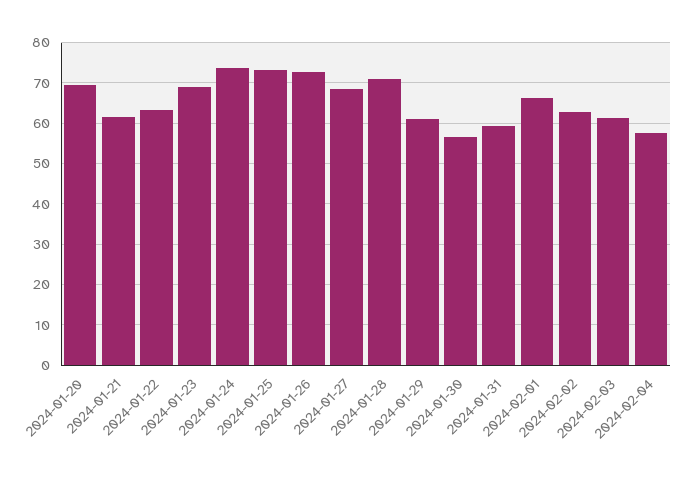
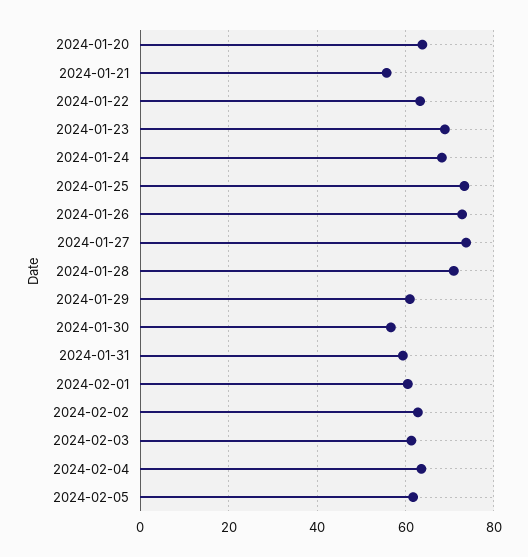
2024-01-20: 70 -> 64
2024-01-21: 62 -> 56
2024-01-24: 74 -> 68
2024-01-27: 68 -> 74
2024-02-01: 66 -> 60
2024-02-04: 58 -> 64
2024-02-05: none -> 62

